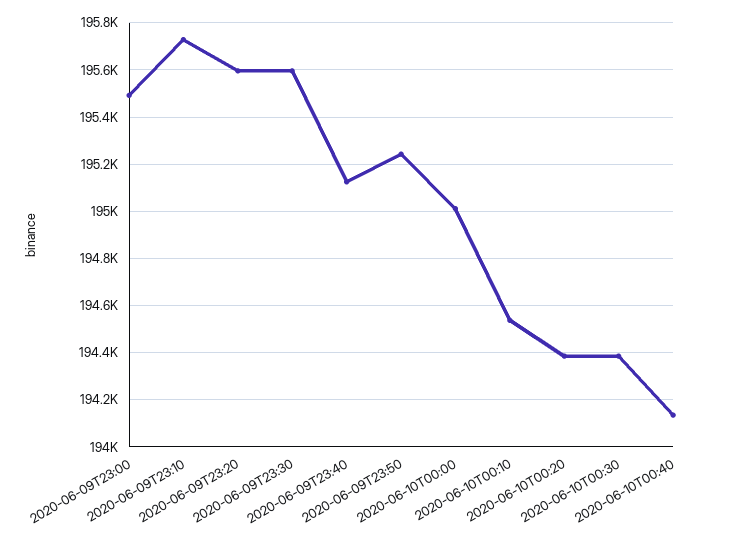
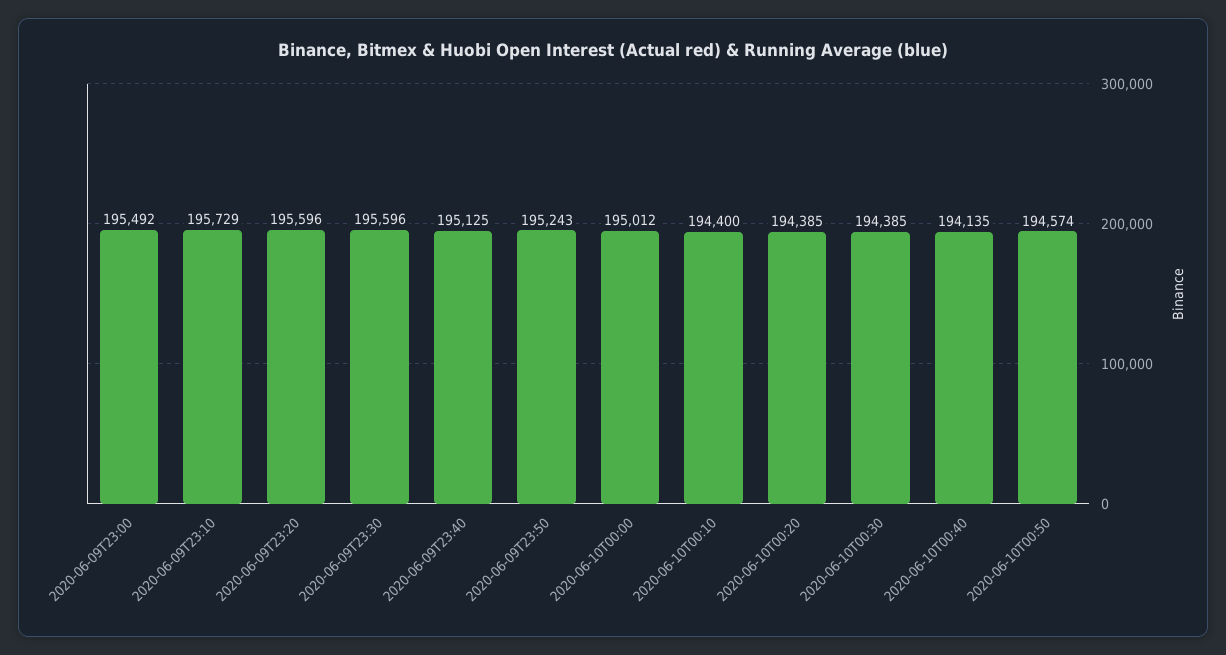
2020-06-10T00:10: 194550 -> 194400
2020-06-10T00:50: none -> 194574

